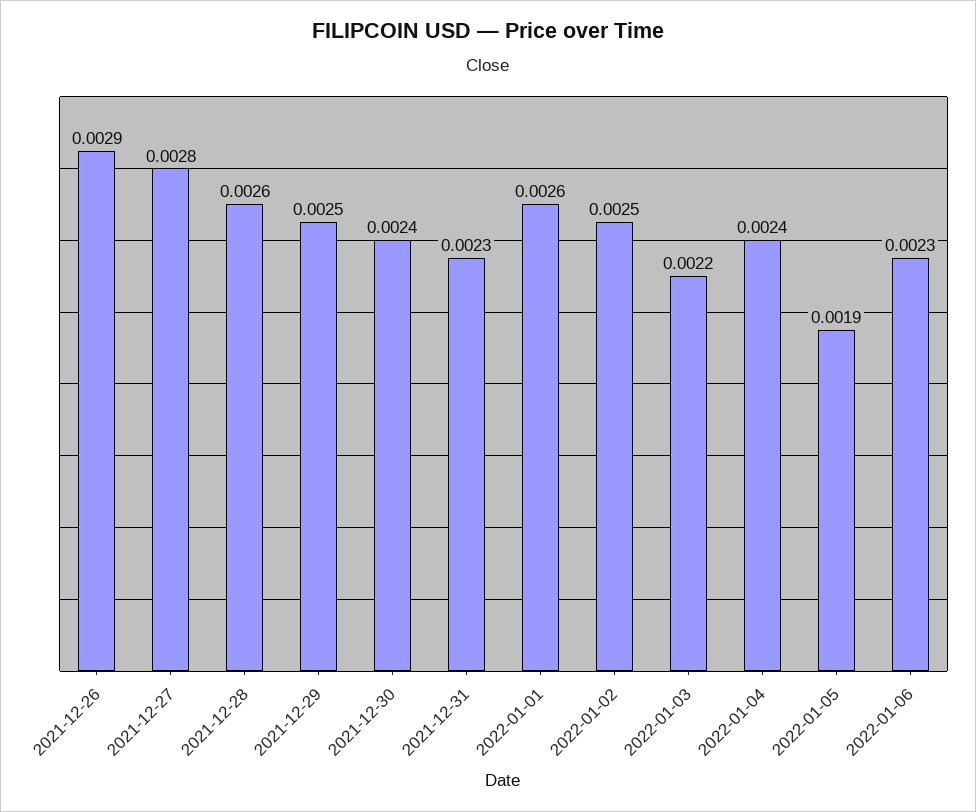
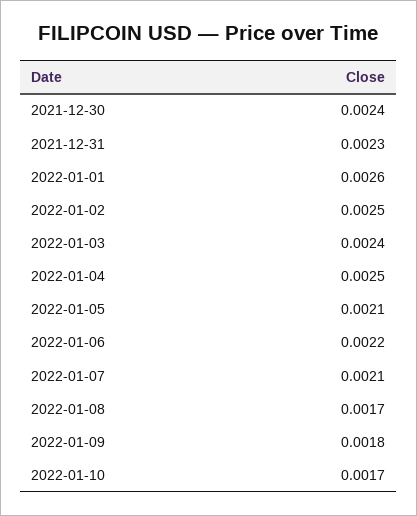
2021-12-26: 0.0029 -> none
2021-12-27: 0.0028 -> none
2021-12-28: 0.0026 -> none
2021-12-29: 0.0025 -> none
2022-01-03: 0.0022 -> 0.0024
2022-01-04: 0.0024 -> 0.0025
2022-01-05: 0.0019 -> 0.0021
2022-01-06: 0.0023 -> 0.0022
2022-01-07: none -> 0.0021
2022-01-08: none -> 0.0017
2022-01-09: none -> 0.0018
2022-01-10: none -> 0.0017

